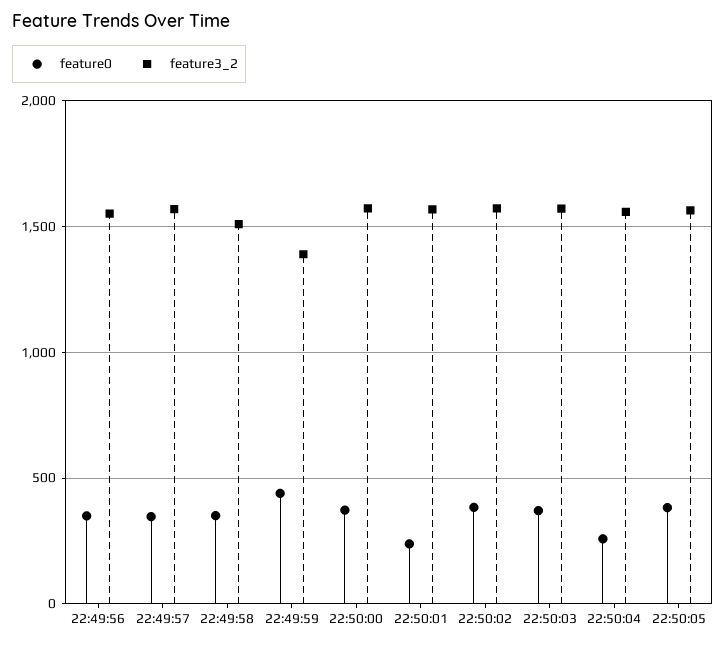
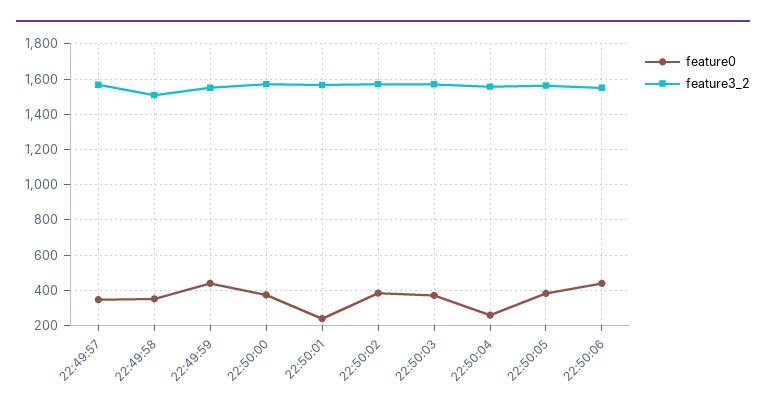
feature0, 22:49:56: 350 -> none
feature3_2, 22:49:56: 1550 -> none
feature3_2, 22:49:59: 1400 -> 1550
feature0, 22:50:06: none -> 450
feature3_2, 22:50:06: none -> 1550

